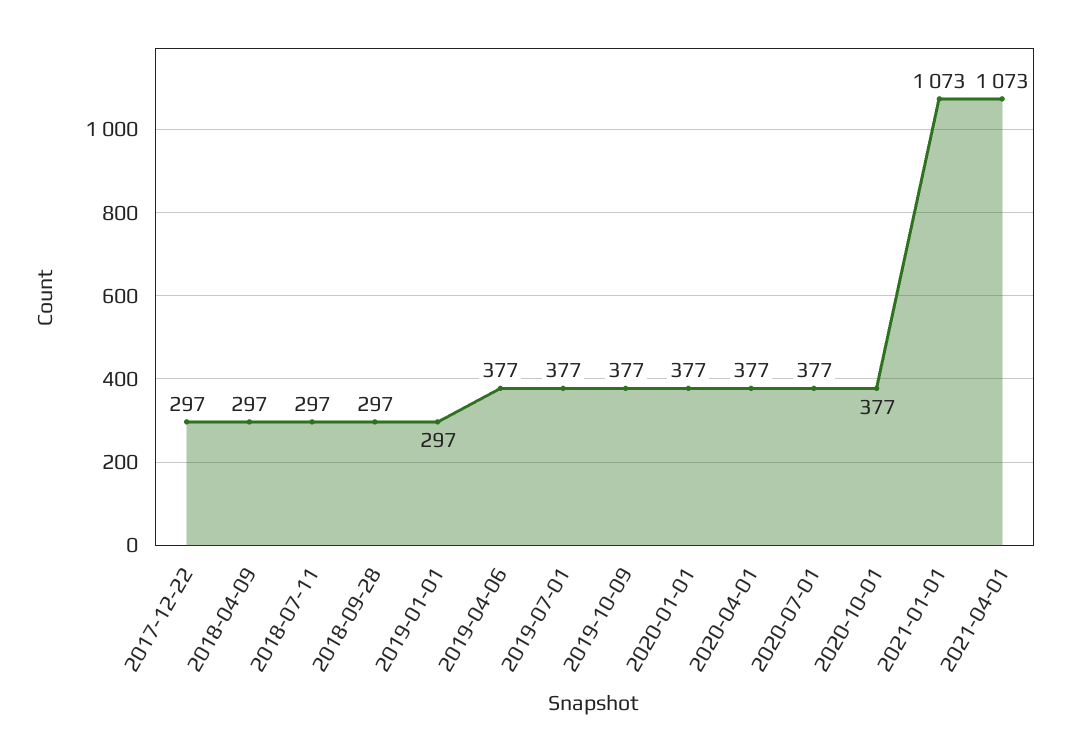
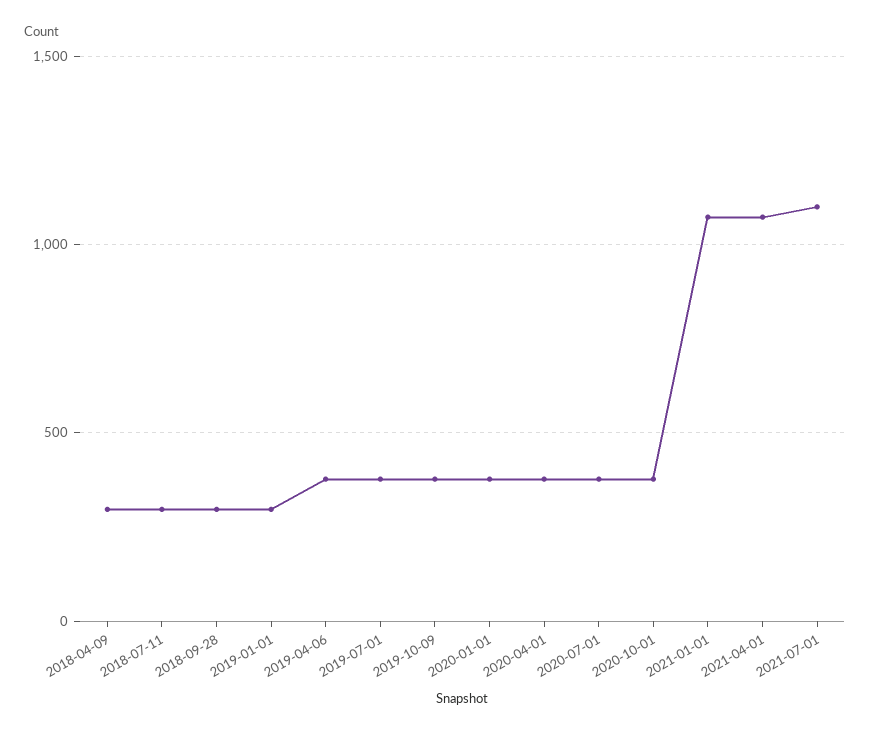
2017-12-22: 297 -> none
2021-07-01: none -> 1100

